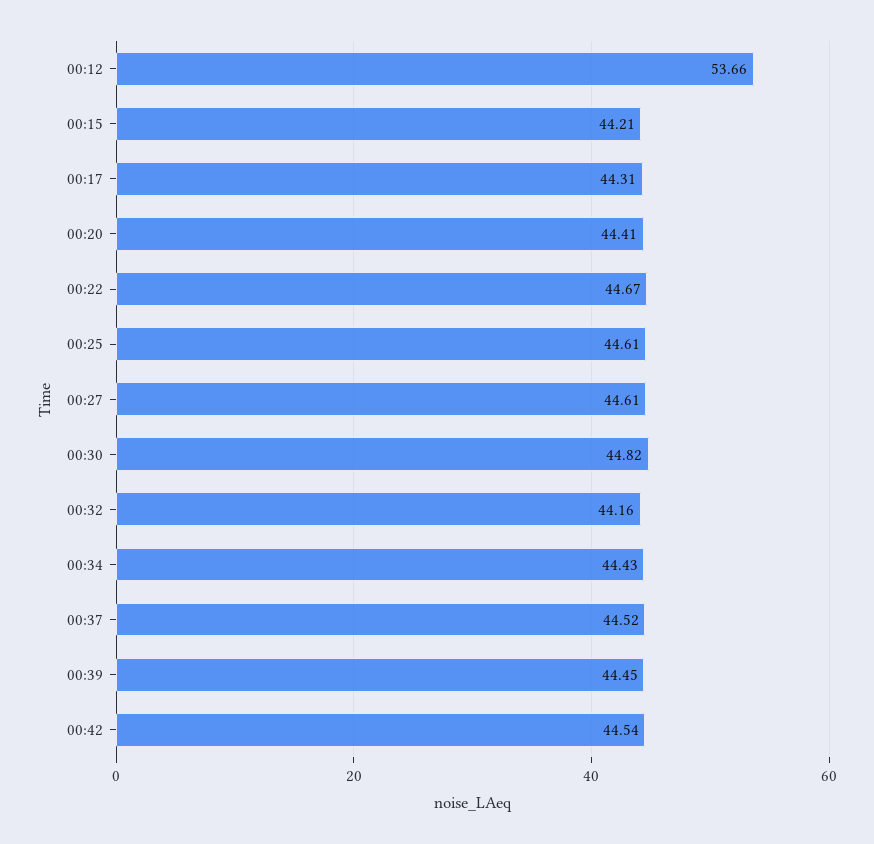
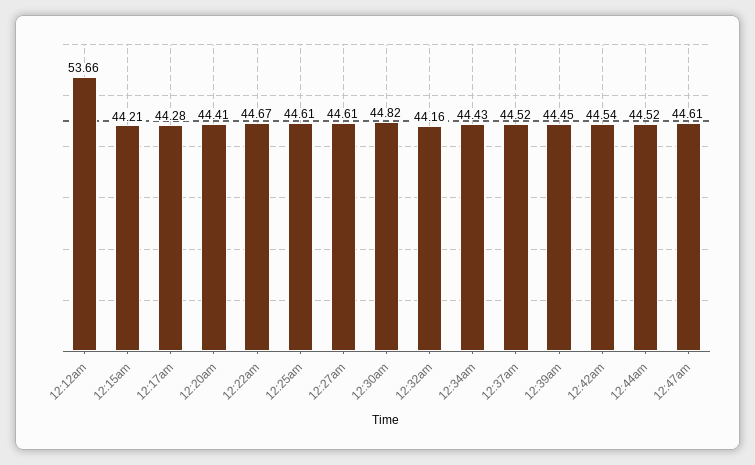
00:17: 44.31 -> 44.28
12:44am: none -> 44.52
12:47am: none -> 44.61

